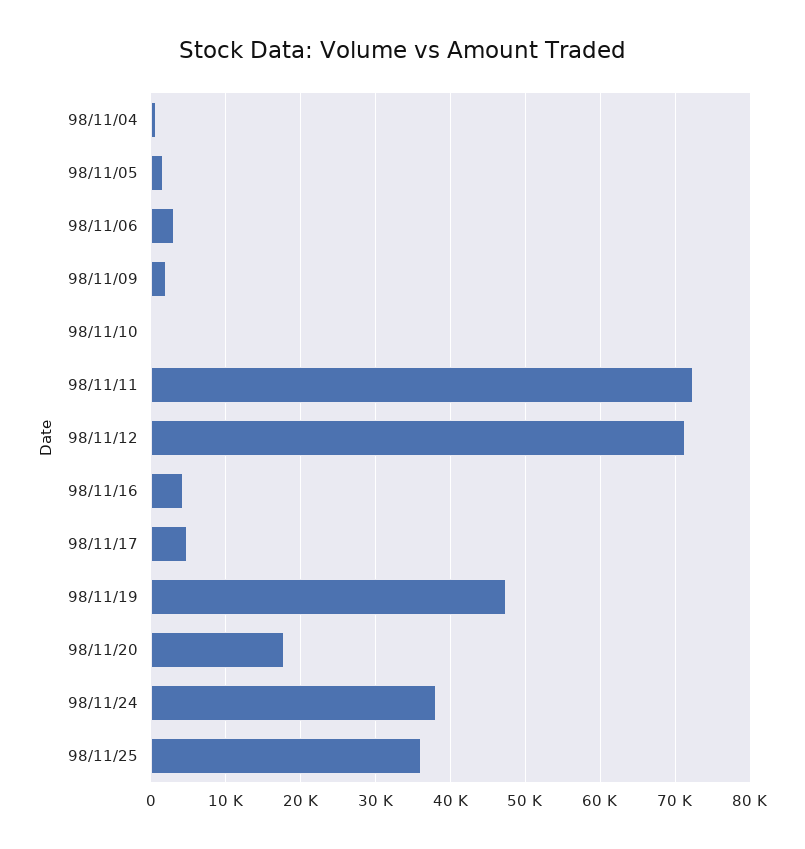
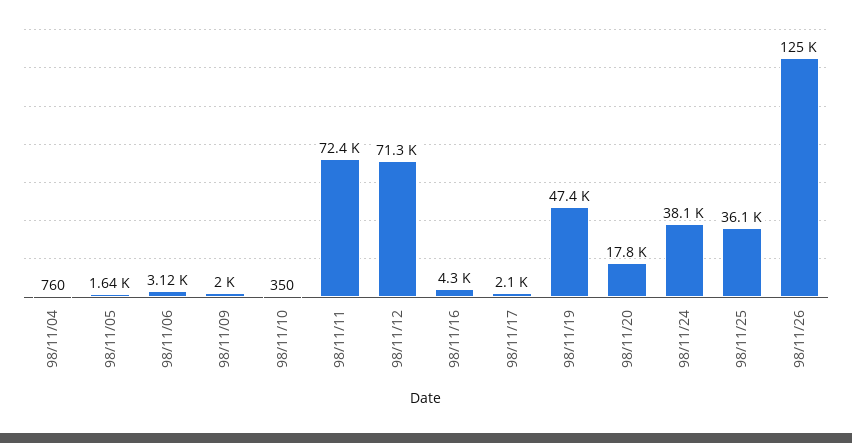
98/11/17: 5000 -> 2100
98/11/26: none -> 125000

